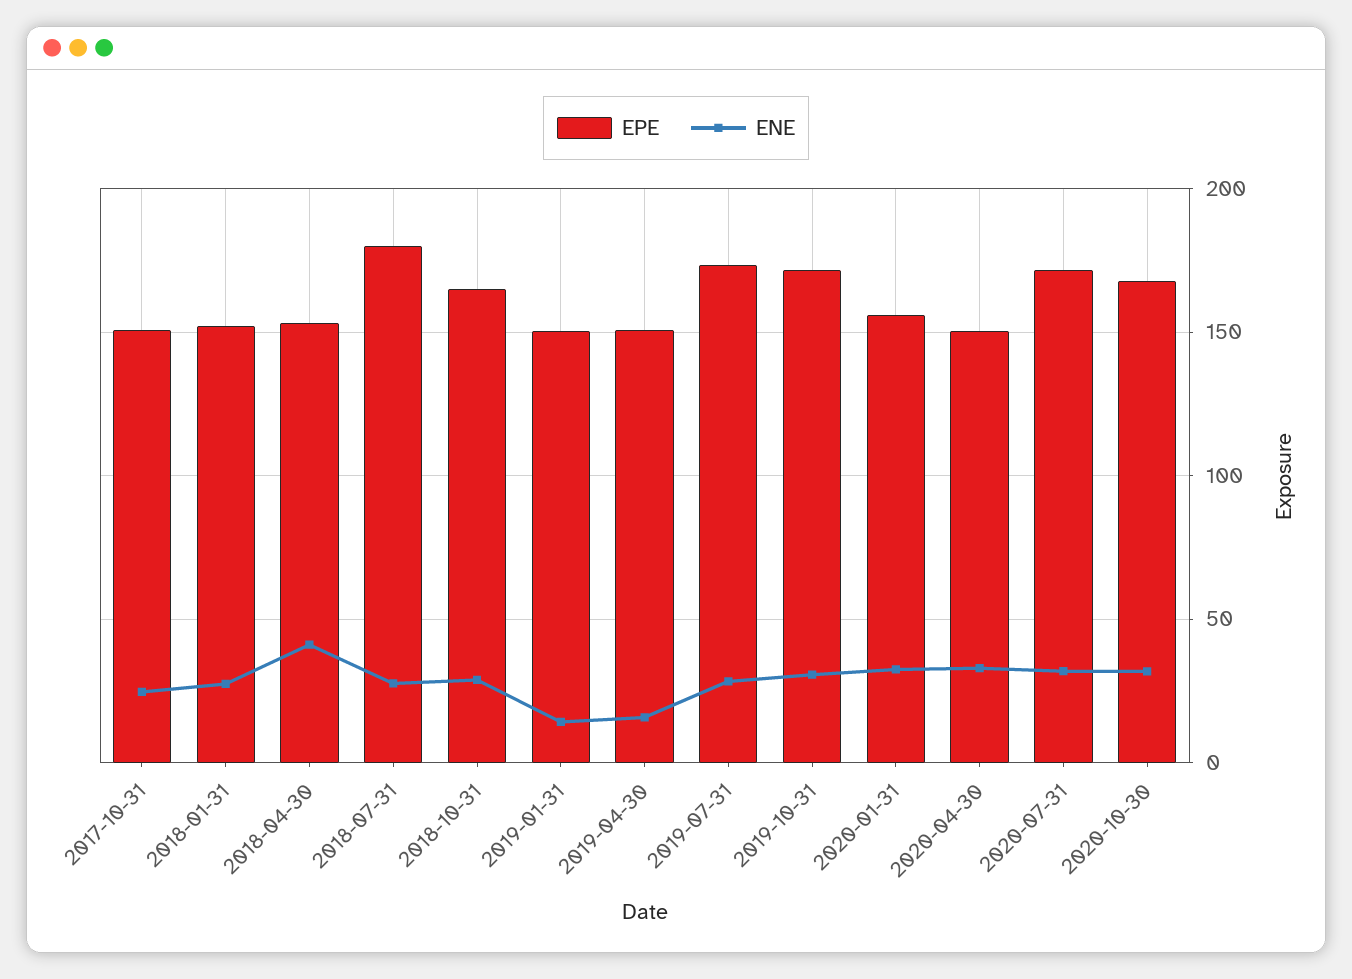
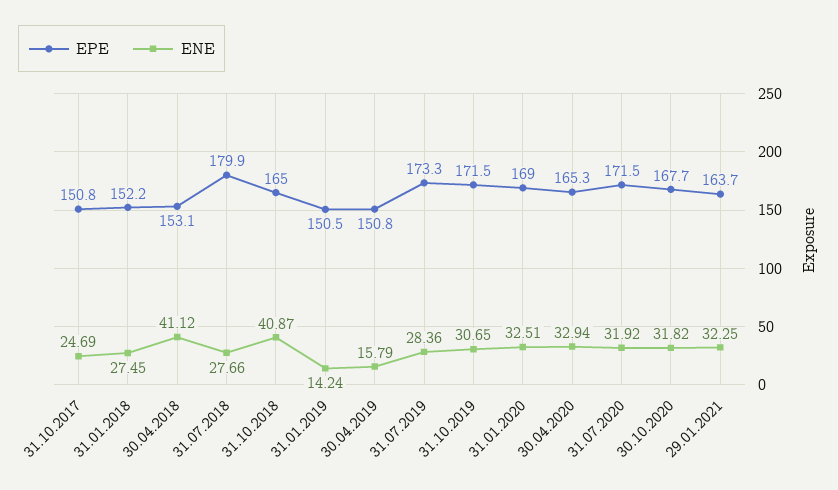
ENE, 2018-10-31: 30 -> 40.87
EPE, 2020-01-31: 155 -> 169
EPE, 2020-04-30: 150 -> 165.3
EPE, 29.01.2021: none -> 163.7
ENE, 29.01.2021: none -> 32.25

